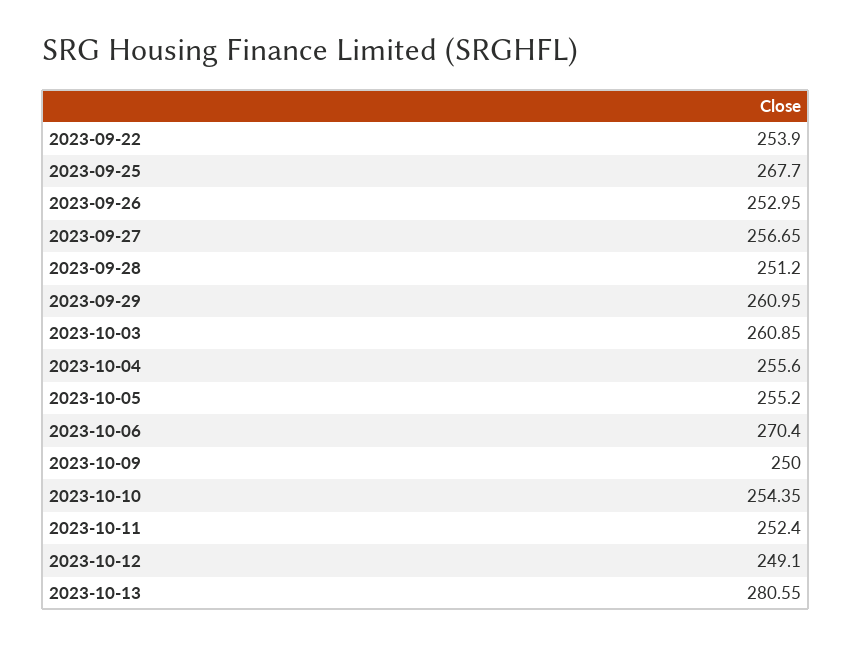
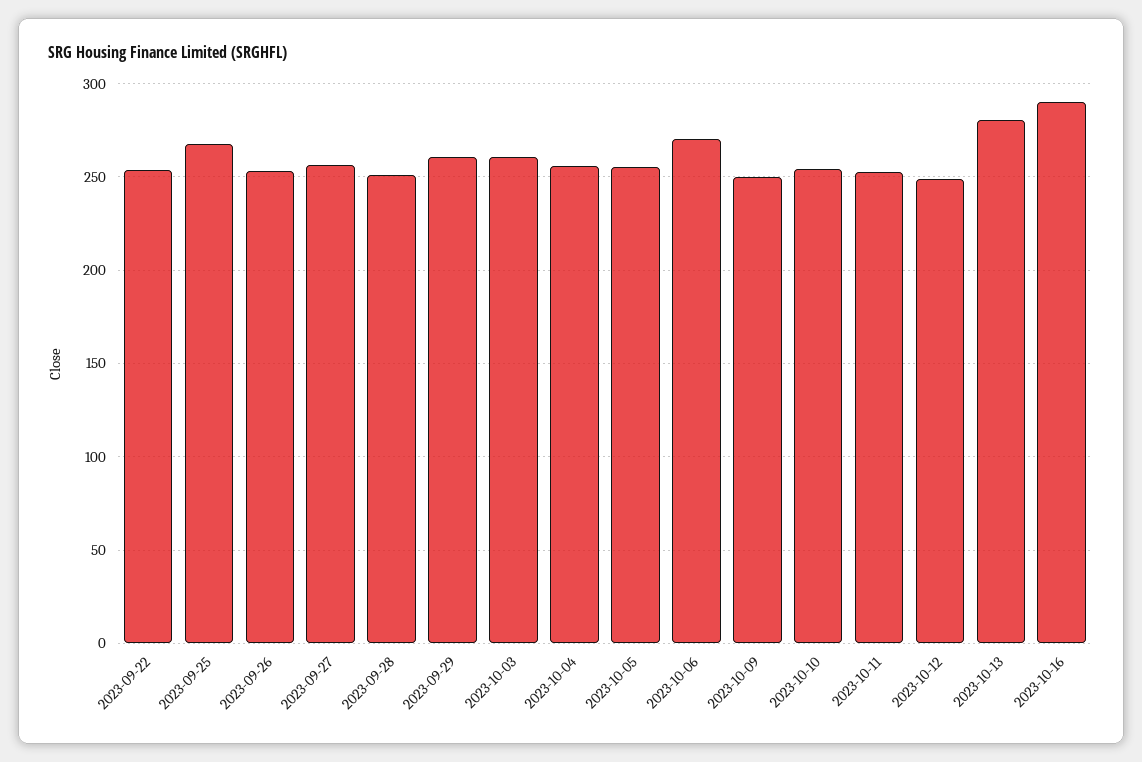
2023-10-16: none -> 290

